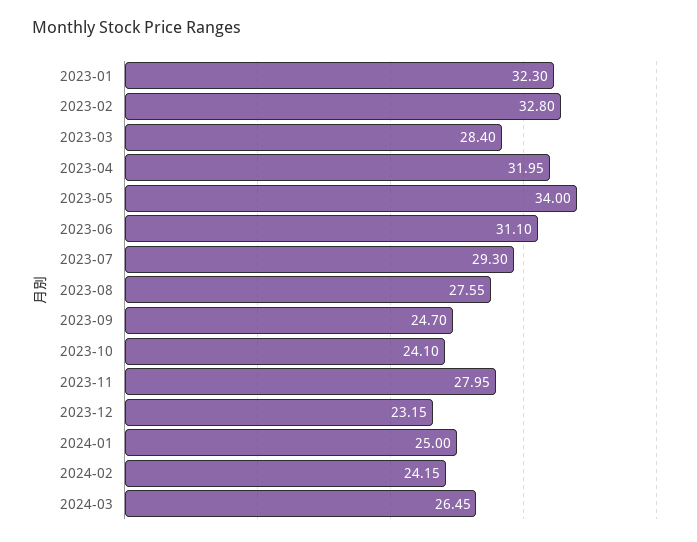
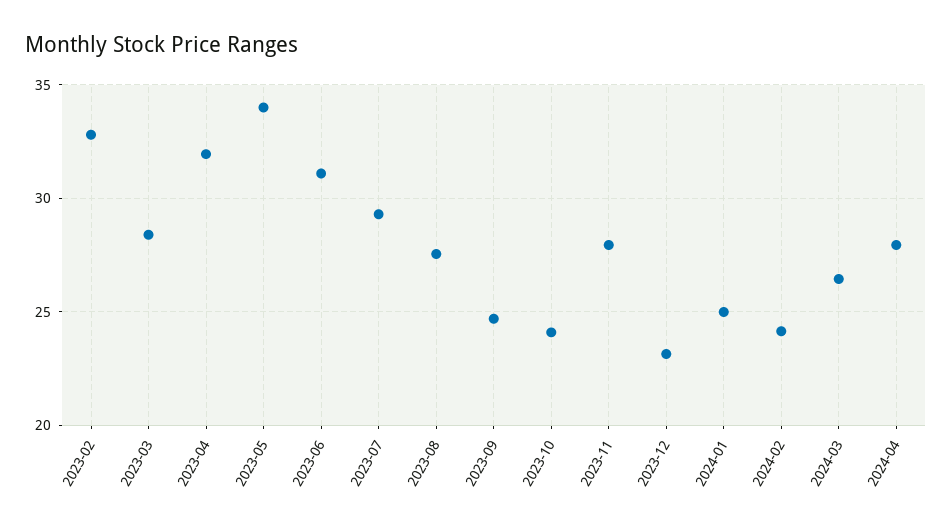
2023-01: 32.3 -> none
2024-04: none -> 28

